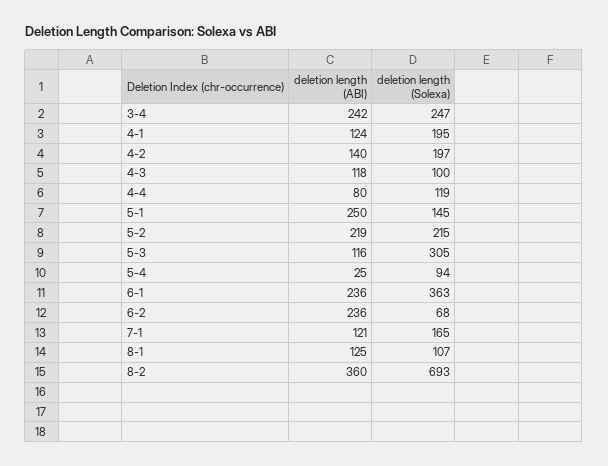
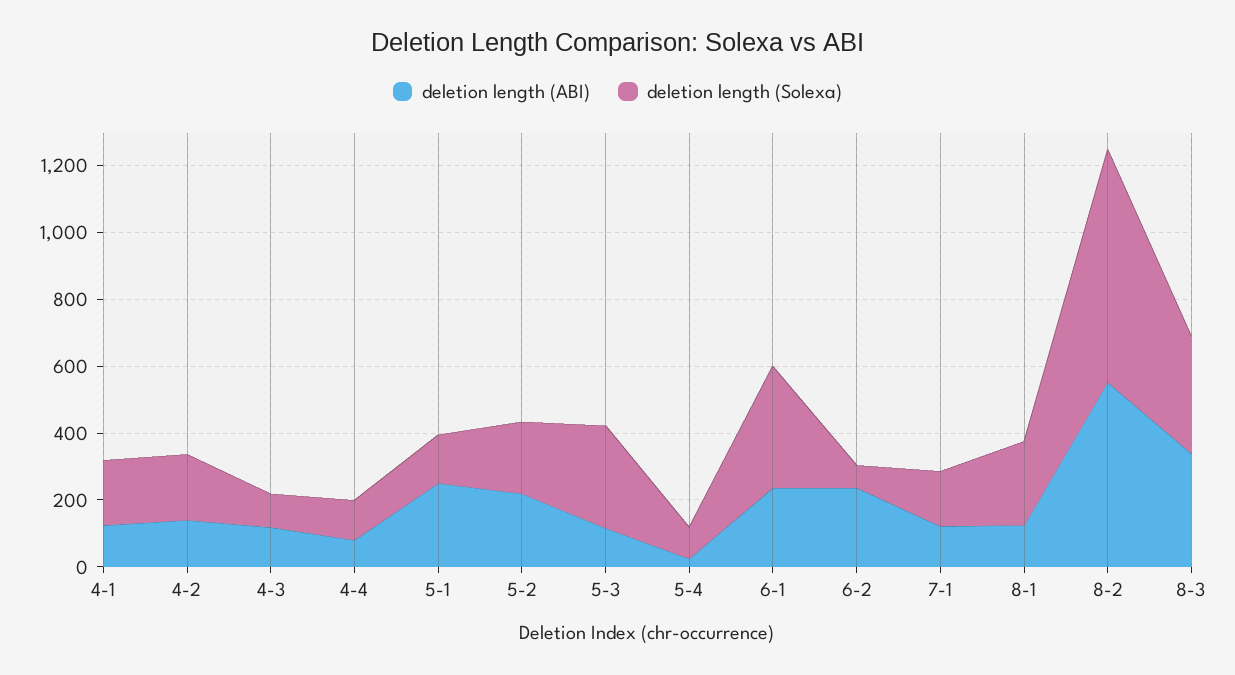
deletion length (ABI), 3-4: 242 -> none
deletion length (Solexa), 3-4: 247 -> none
deletion length (Solexa), 8-1: 107 -> 250
deletion length (ABI), 8-2: 360 -> 550
deletion length (ABI), 8-3: none -> 350
deletion length (Solexa), 8-3: none -> 350

